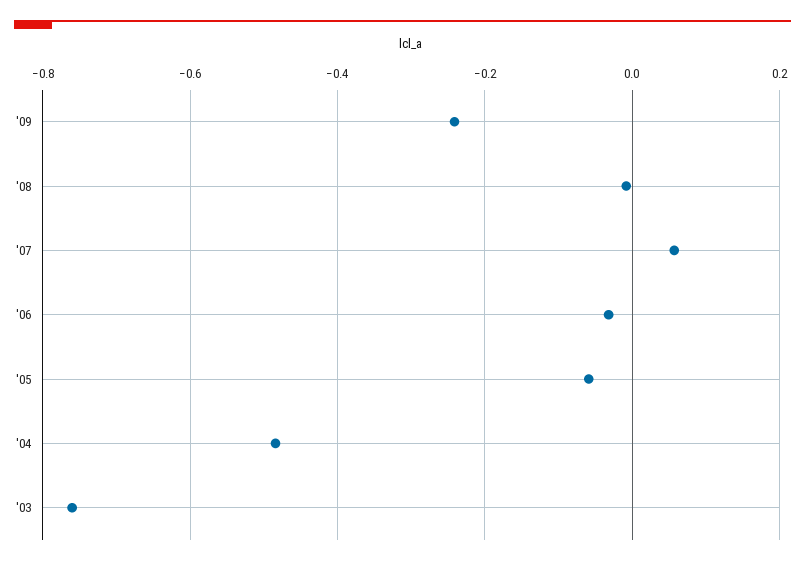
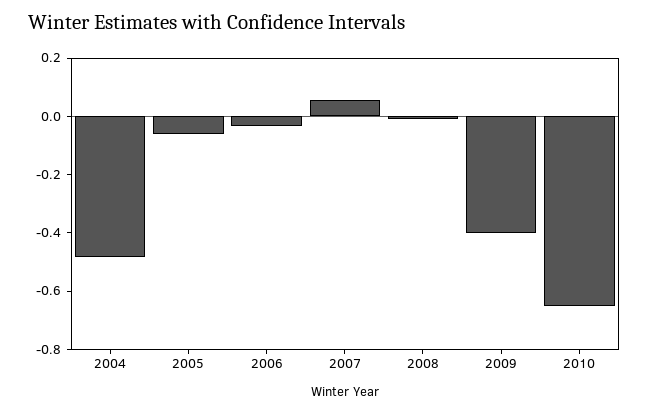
'09: -0.24 -> -0.4
'03: -0.76 -> none
2010: none -> -0.65

